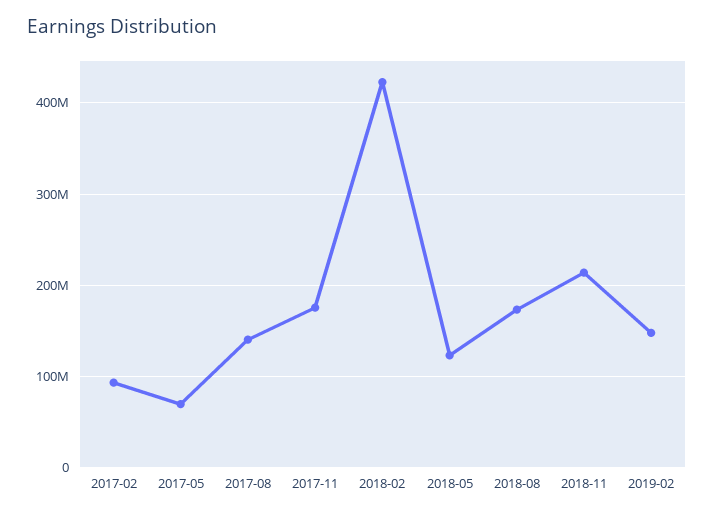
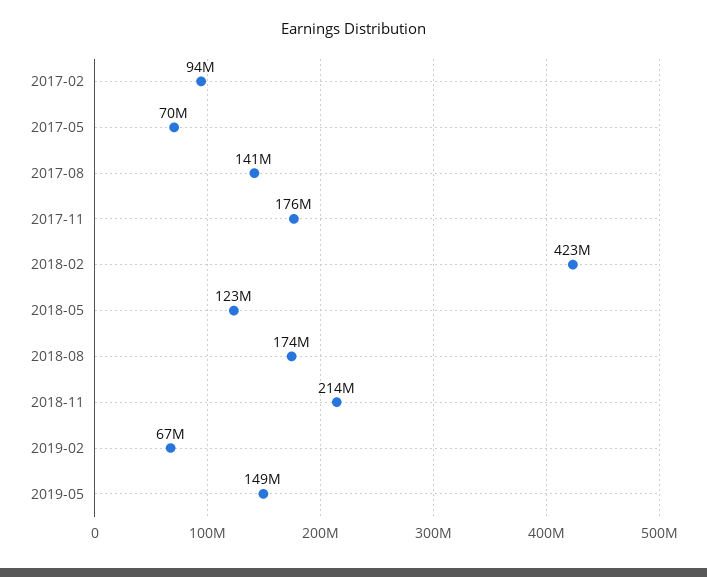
2019-02: 150000000 -> 67000000
2019-05: none -> 149000000

